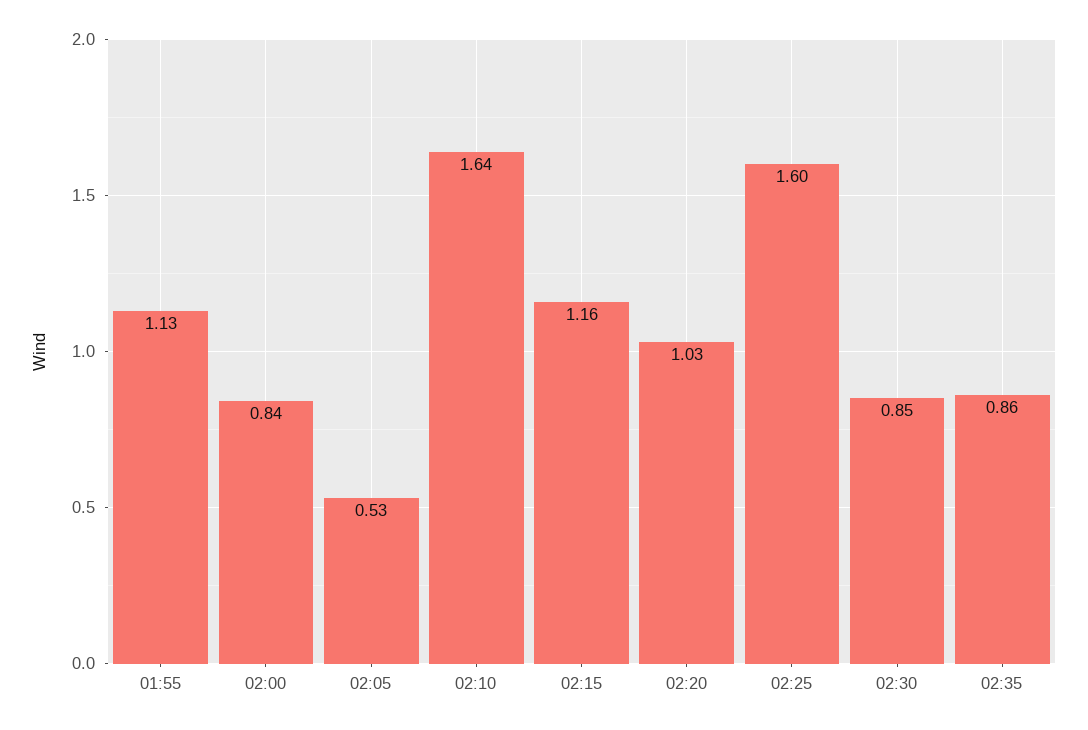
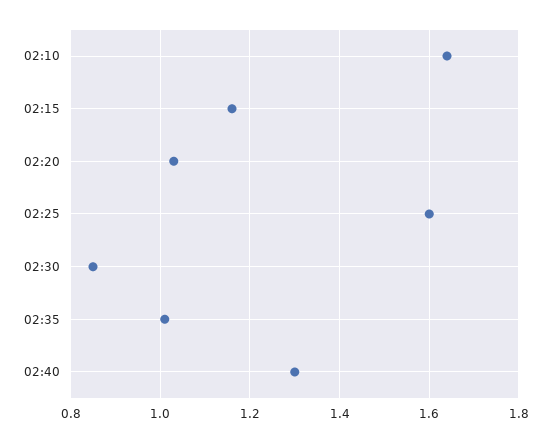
01:55: 1.13 -> none
02:00: 0.84 -> none
02:05: 0.53 -> none
02:35: 0.86 -> 1
02:40: none -> 1.3

